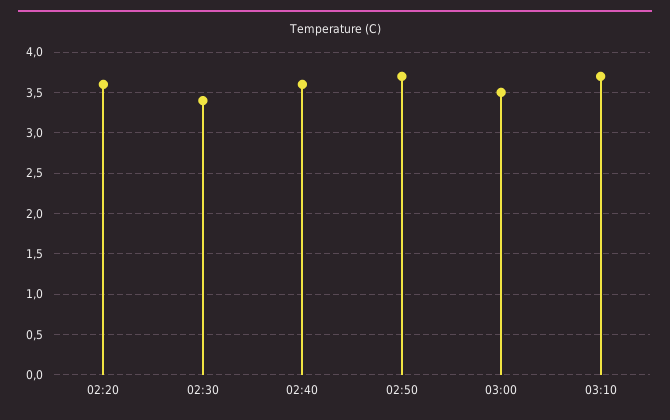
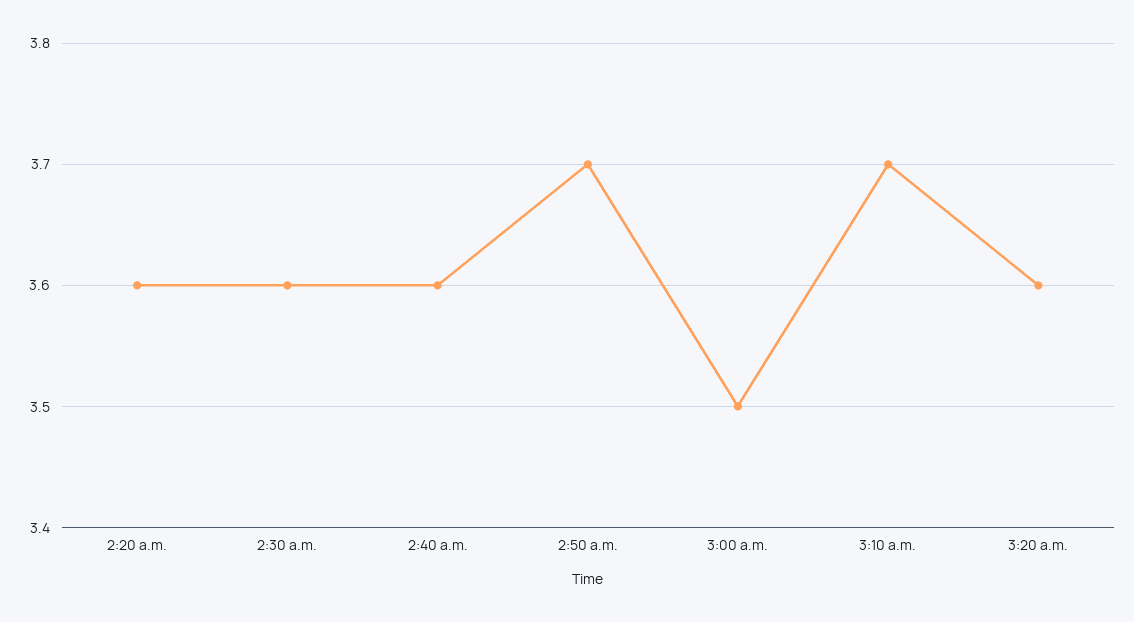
02:30: 3.4 -> 3.6
3:20 a.m.: none -> 3.6

